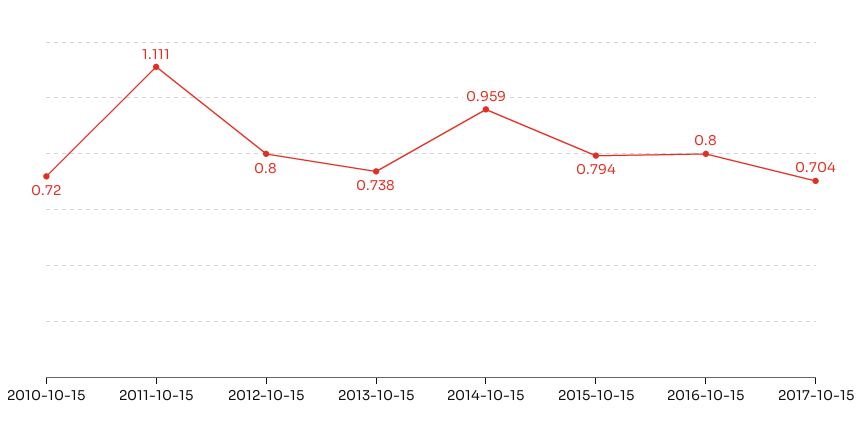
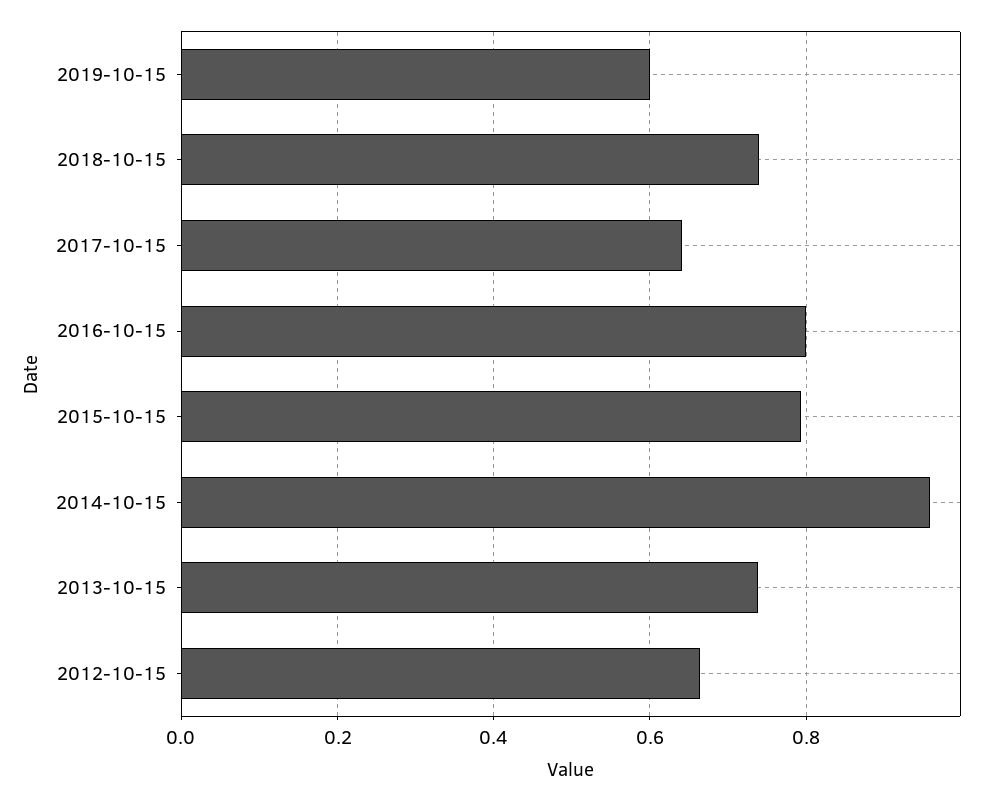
2010-10-15: 0.72 -> none
2011-10-15: 1.111 -> none
2012-10-15: 0.8 -> 0.66
2017-10-15: 0.704 -> 0.64
2019-10-15: none -> 0.6
2018-10-15: none -> 0.74

